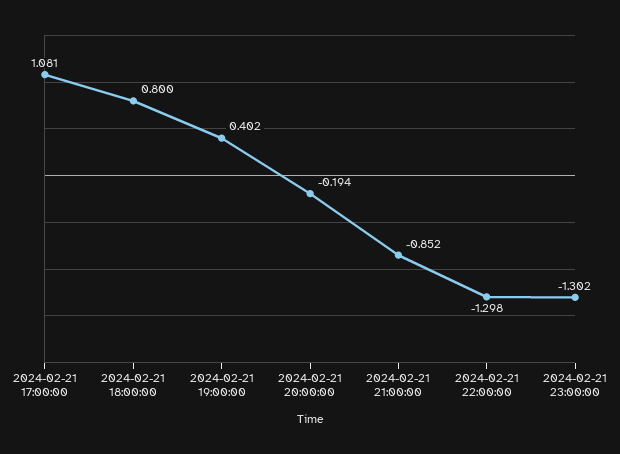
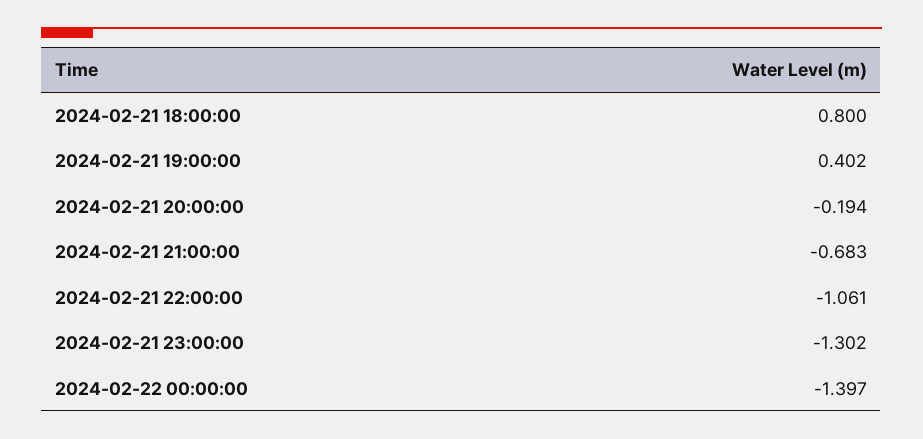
2024-02-21 17:00:00: 1.081 -> none
2024-02-21 21:00:00: -0.852 -> -0.683
2024-02-21 22:00:00: -1.298 -> -1.061
2024-02-22 00:00:00: none -> -1.397

